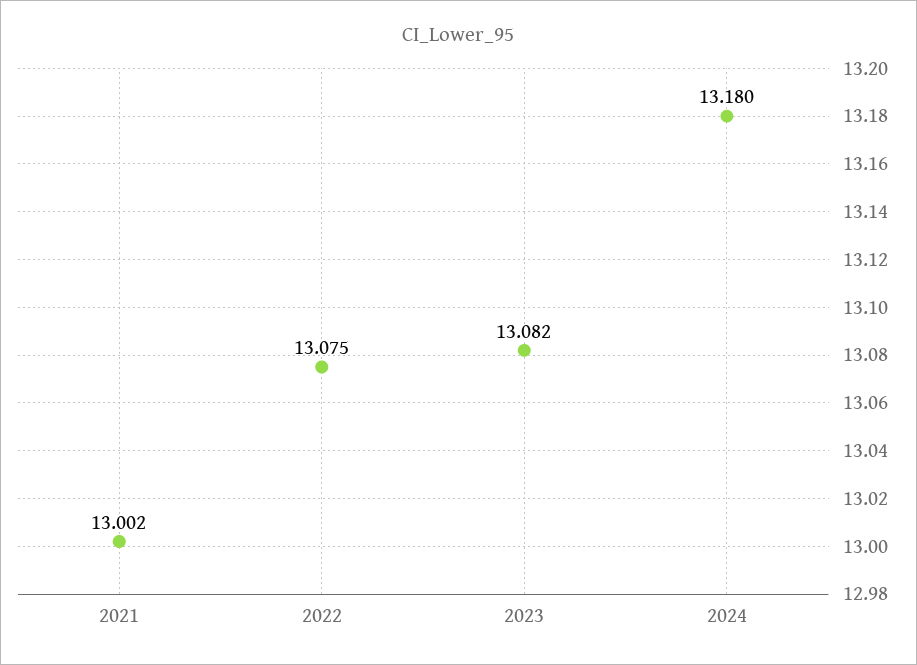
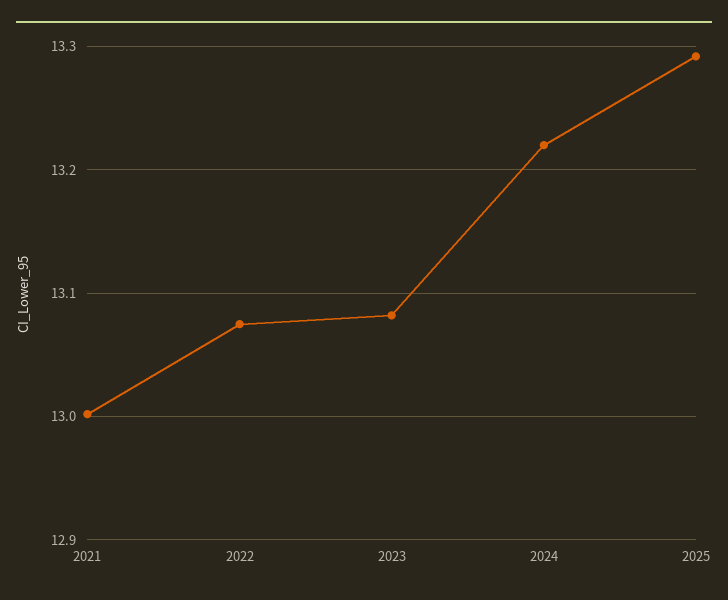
2024: 13.18 -> 13.22
2025: none -> 13.29

